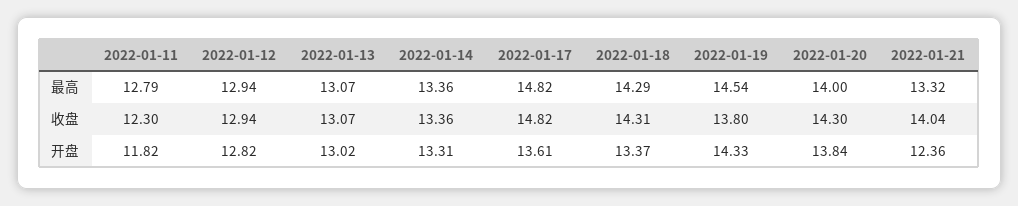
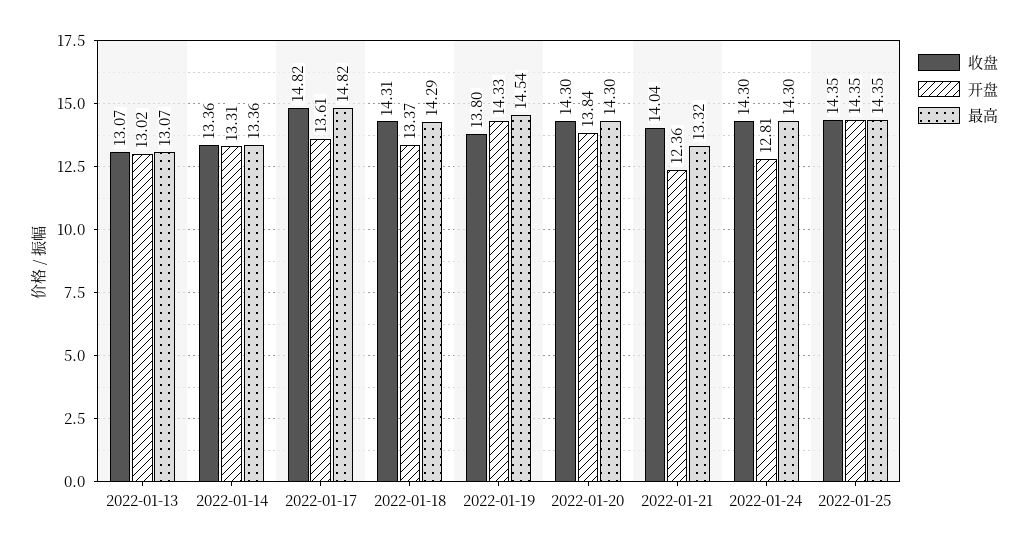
最高, 2022-01-11: 12.79 -> none
最高, 2022-01-12: 12.94 -> none
最高, 2022-01-20: 14 -> 14.3
收盘, 2022-01-11: 12.3 -> none
收盘, 2022-01-12: 12.94 -> none
开盘, 2022-01-11: 11.82 -> none
开盘, 2022-01-12: 12.82 -> none
收盘, 2022-01-24: none -> 14.3
开盘, 2022-01-24: none -> 12.81
最高, 2022-01-24: none -> 14.3
收盘, 2022-01-25: none -> 14.35
开盘, 2022-01-25: none -> 14.35
最高, 2022-01-25: none -> 14.35

